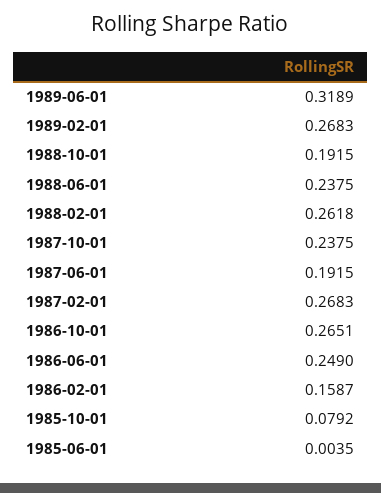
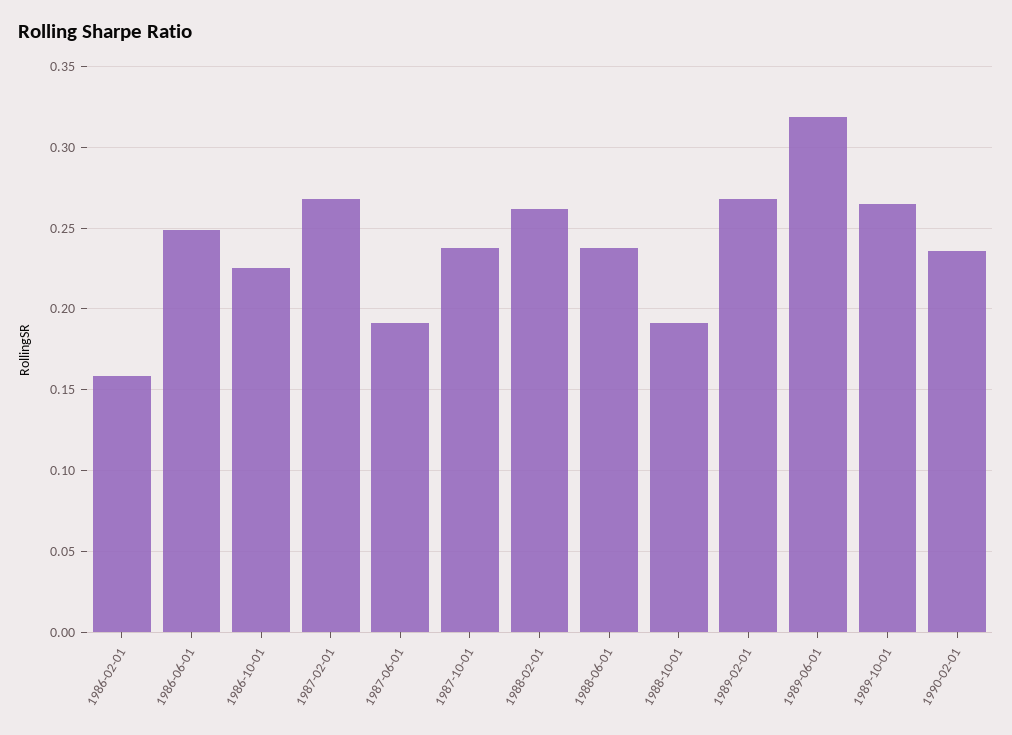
1986-10-01: 0.2651 -> 0.225
1985-10-01: 0.0792 -> none
1985-06-01: 0.0035 -> none
1989-10-01: none -> 0.265
1990-02-01: none -> 0.235

